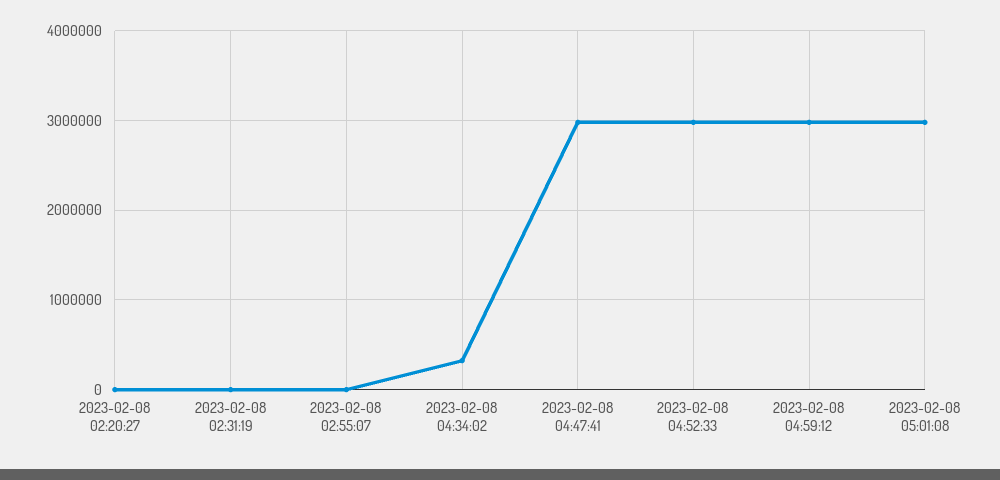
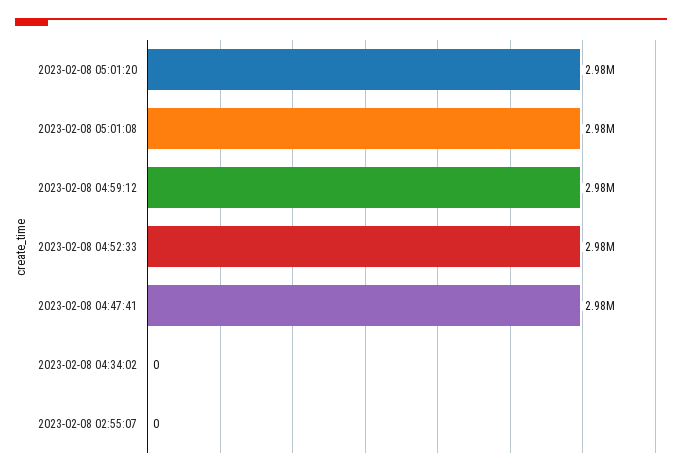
2023-02-08 02:20:27: 0 -> none
2023-02-08 02:31:19: 0 -> none
2023-02-08 04:34:02: 300000 -> 0
2023-02-08 05:01:20: none -> 2980000

